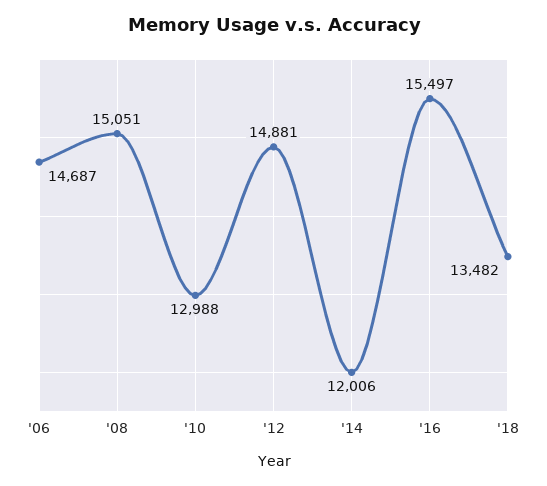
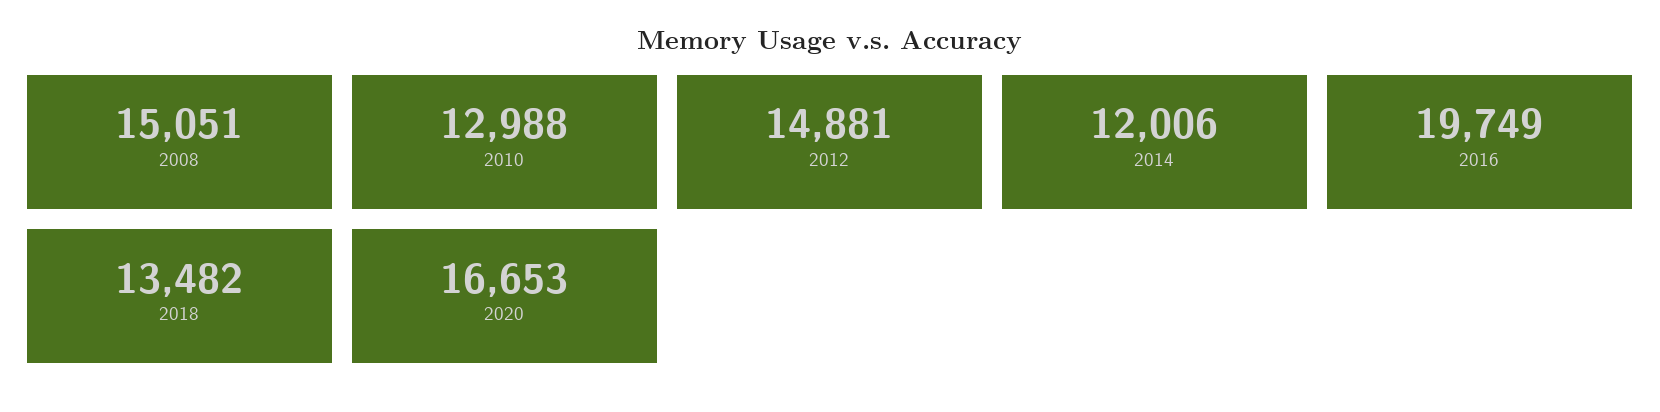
'06: 14687 -> none
'16: 15497 -> 19749
2020: none -> 16653

